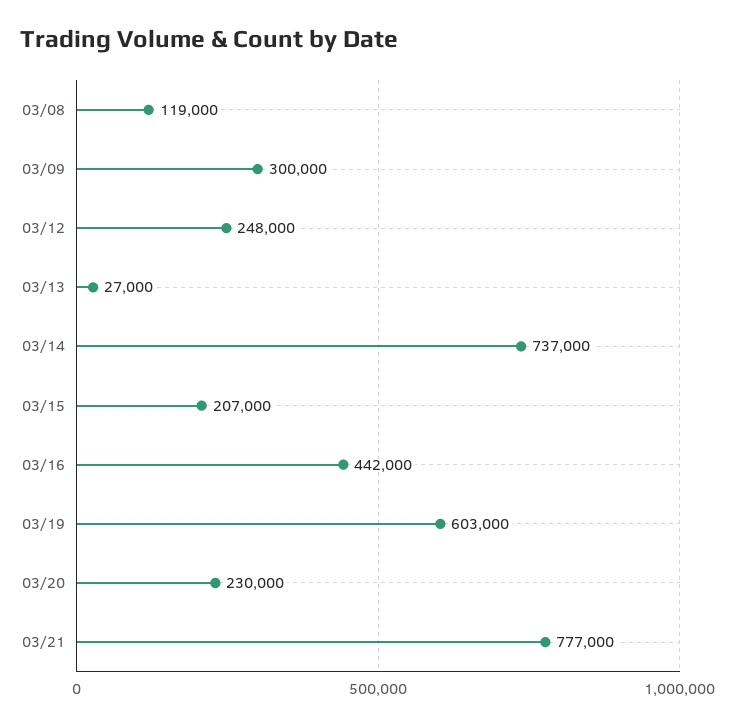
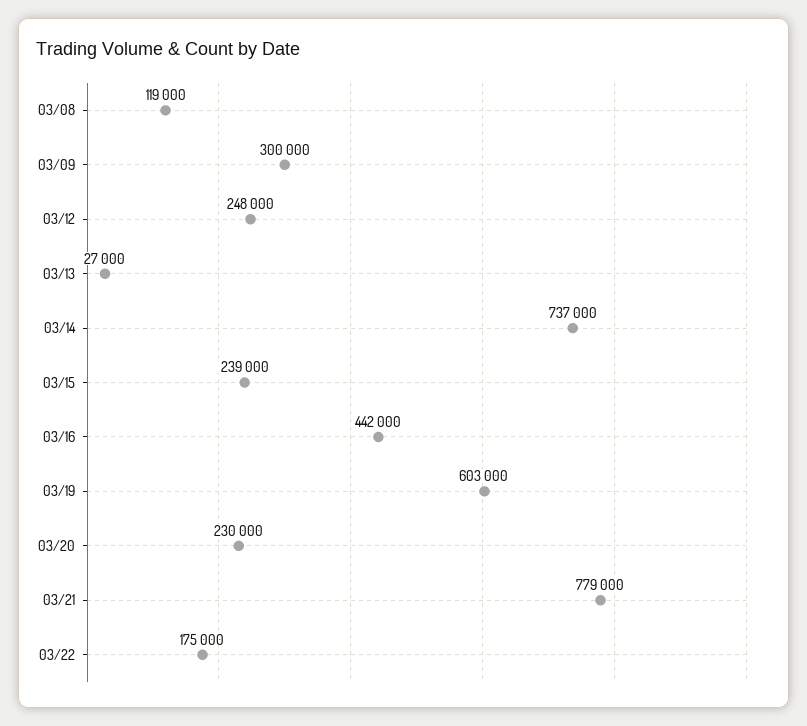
03/15: 207000 -> 239000
03/21: 777000 -> 779000
03/22: none -> 175000

